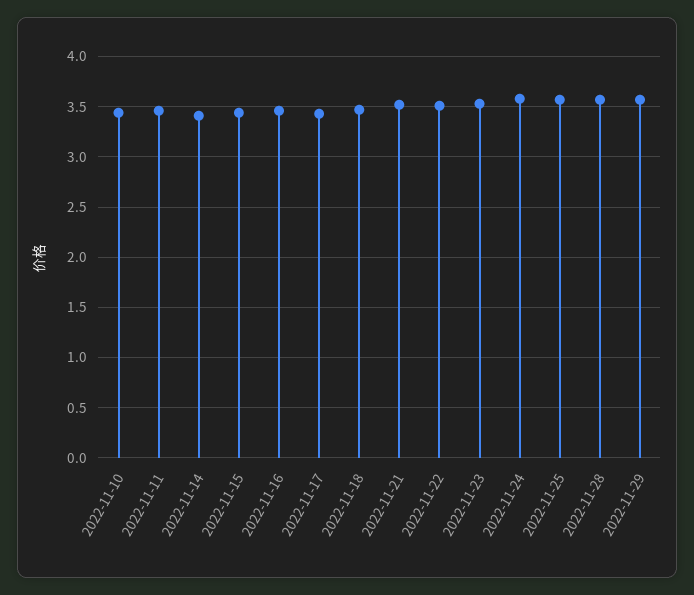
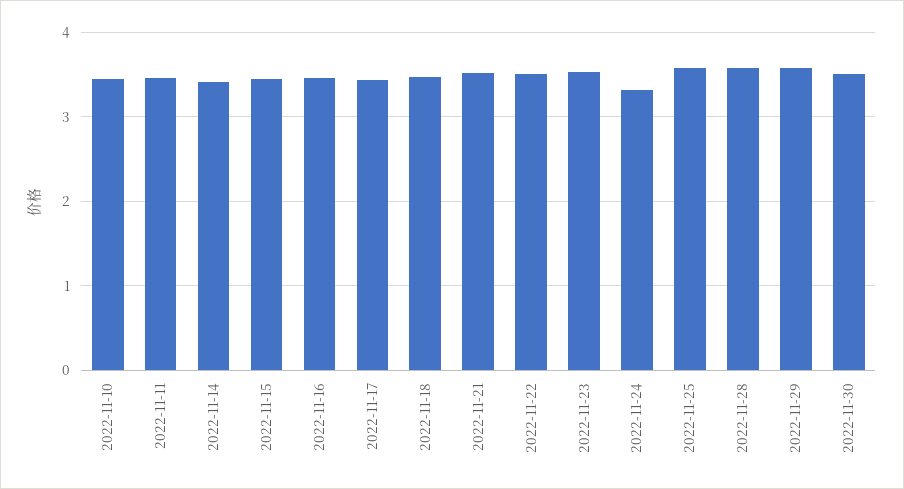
2022-11-24: 3.6 -> 3.3
2022-11-30: none -> 3.5

